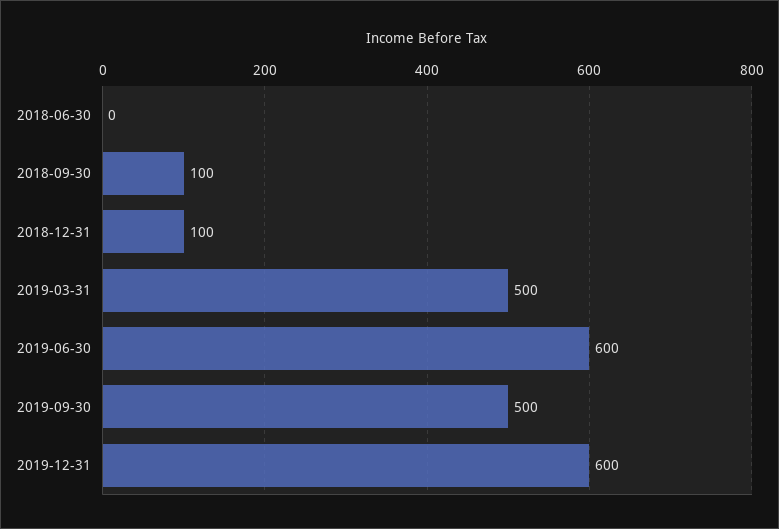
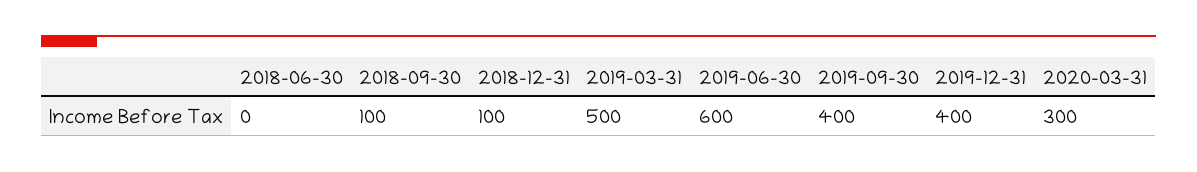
2019-09-30: 500 -> 400
2019-12-31: 600 -> 400
2020-03-31: none -> 300

